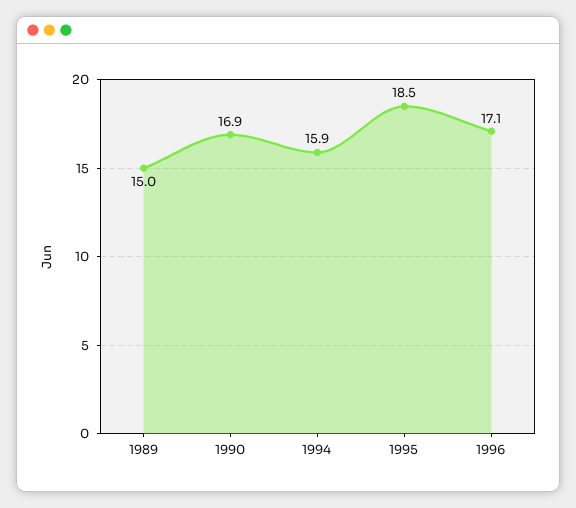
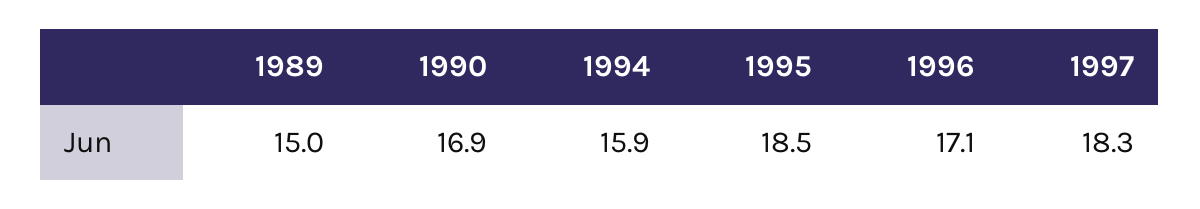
1997: none -> 18.3

